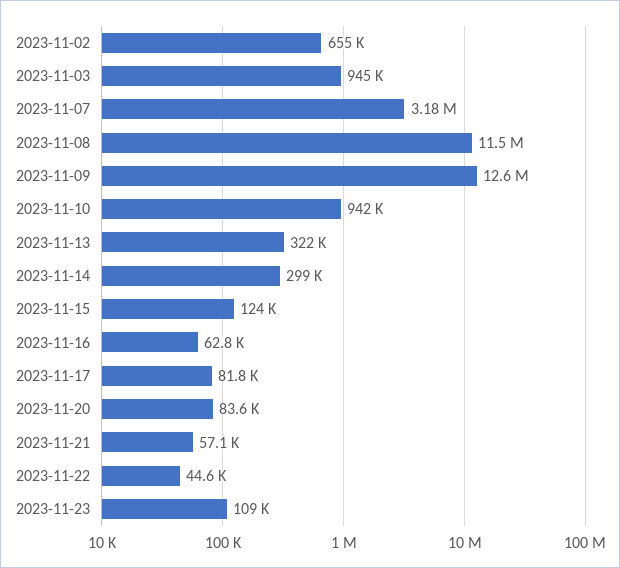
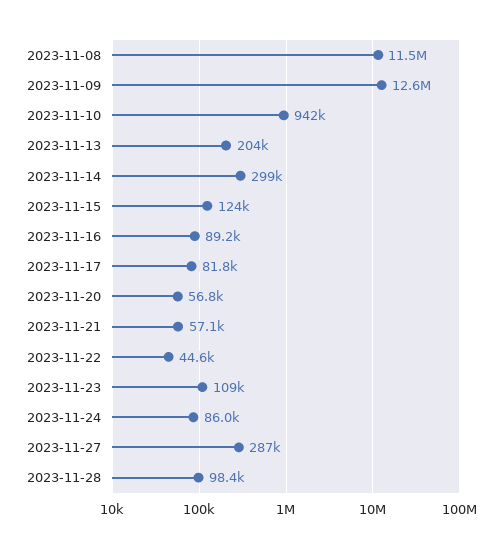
2023-11-02: 655000 -> none
2023-11-03: 945000 -> none
2023-11-07: 3180000 -> none
2023-11-13: 322000 -> 204000
2023-11-16: 62800 -> 89200
2023-11-20: 83600 -> 56800
2023-11-24: none -> 86000
2023-11-27: none -> 287000
2023-11-28: none -> 98400

